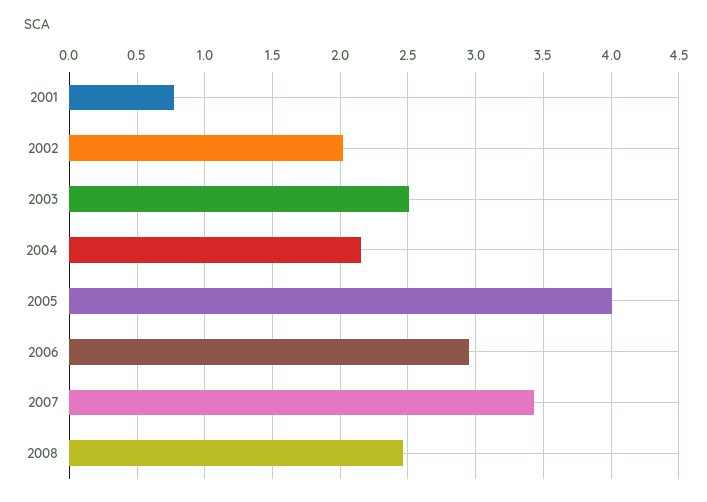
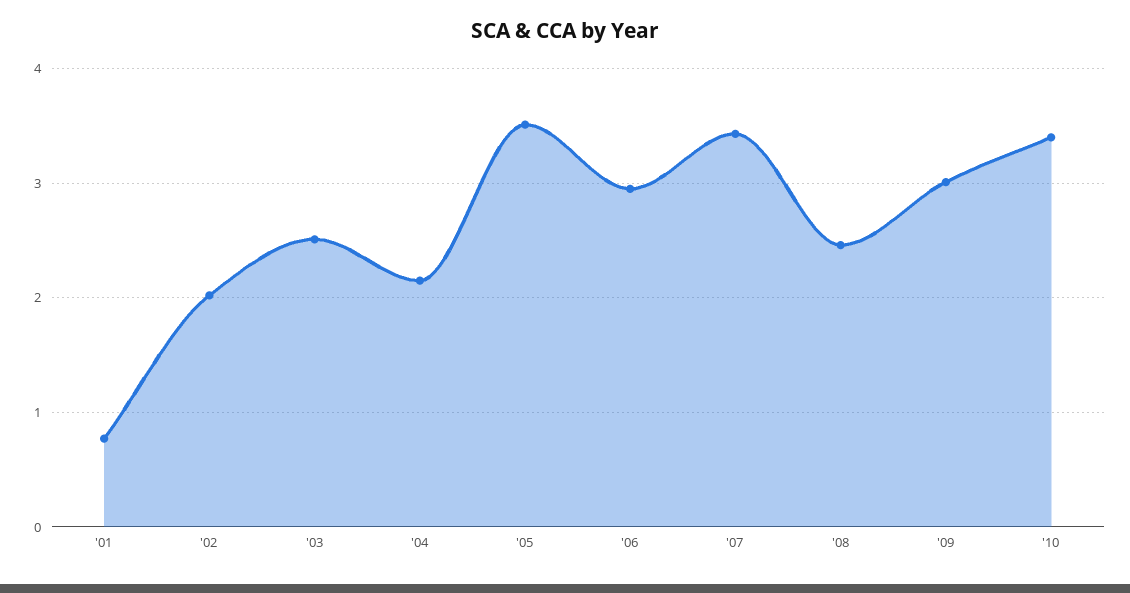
2005: 4 -> 3.5
'09: none -> 3
'10: none -> 3.4

